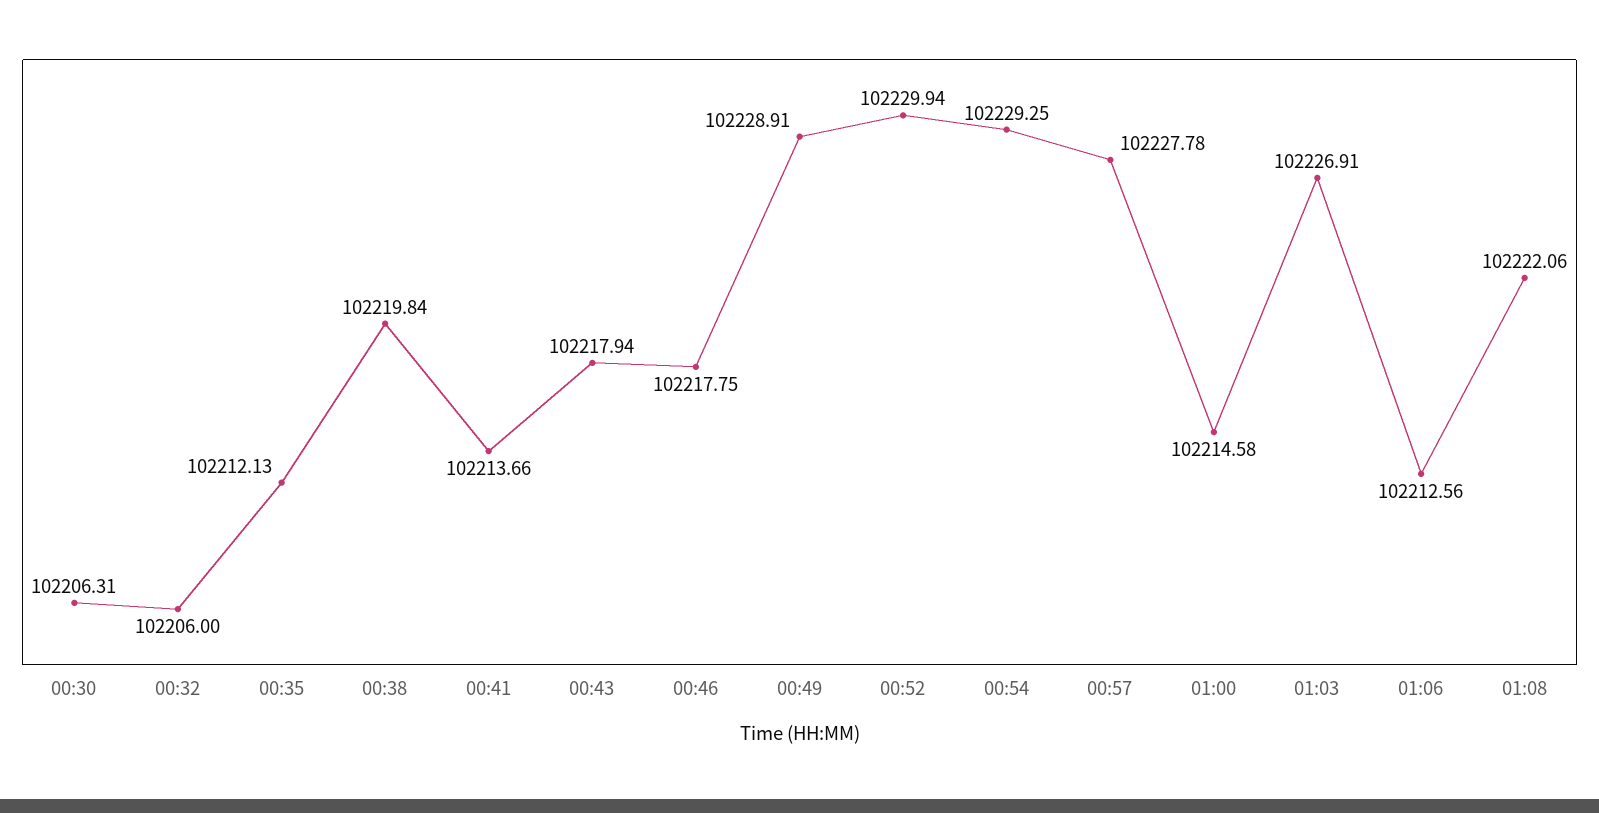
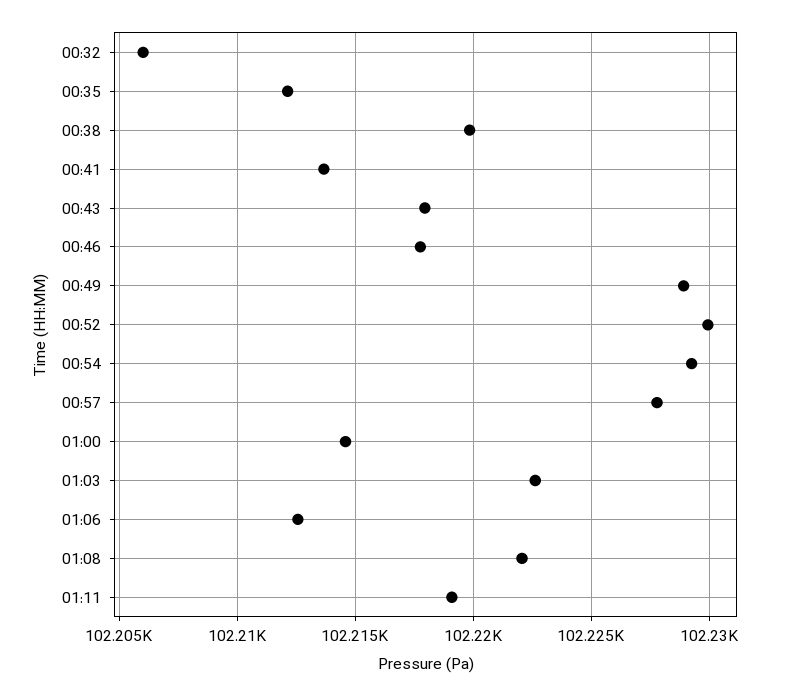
00:30: 102206.31 -> none
01:03: 102226.91 -> 102222.5
01:11: none -> 102219

